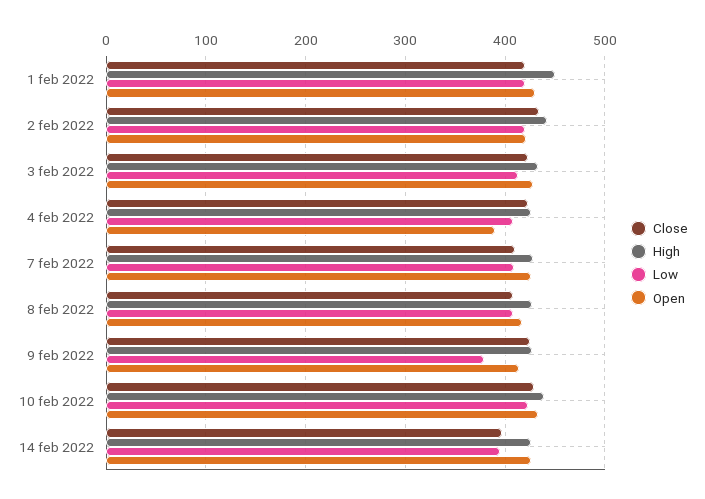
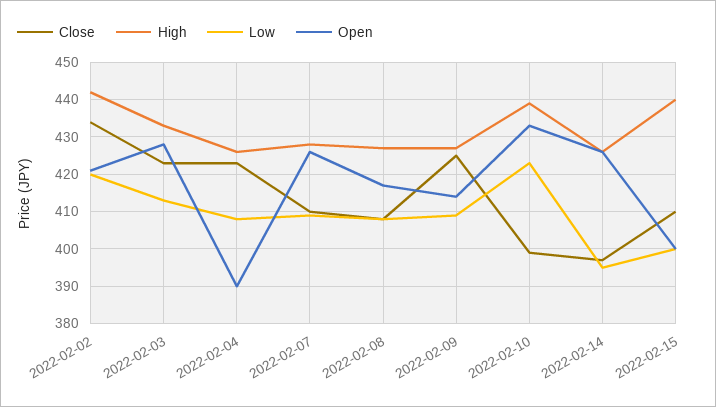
Close, 1 feb 2022: 420 -> none
High, 1 feb 2022: 450 -> none
Low, 1 feb 2022: 420 -> none
Open, 1 feb 2022: 430 -> none
Low, 9 feb 2022: 380 -> 410
Close, 10 feb 2022: 430 -> 400
Close, 2022-02-15: none -> 410
High, 2022-02-15: none -> 440
Low, 2022-02-15: none -> 400
Open, 2022-02-15: none -> 400

